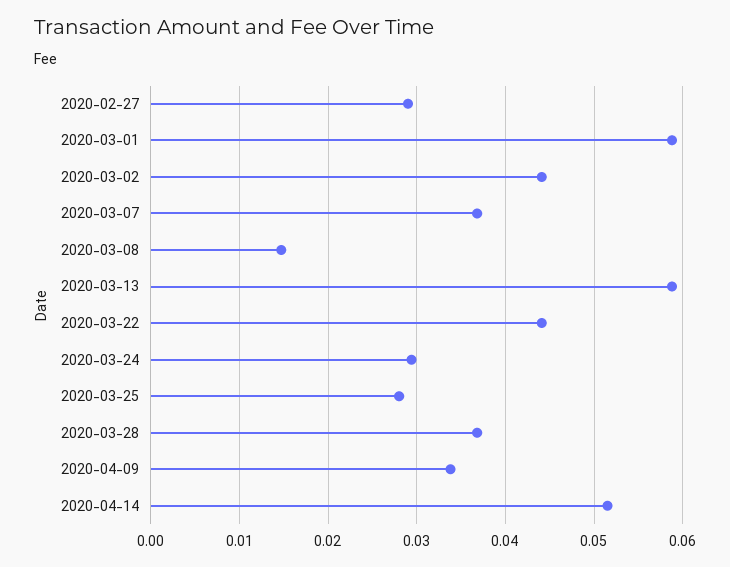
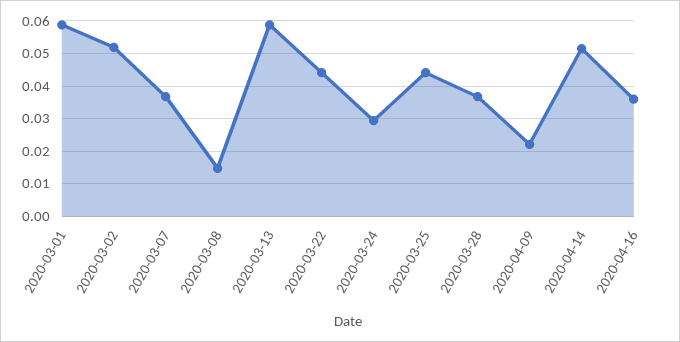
2020-02-27: 0.029 -> none
2020-03-02: 0.044 -> 0.052
2020-03-25: 0.028 -> 0.044
2020-04-09: 0.034 -> 0.022
2020-04-16: none -> 0.036

